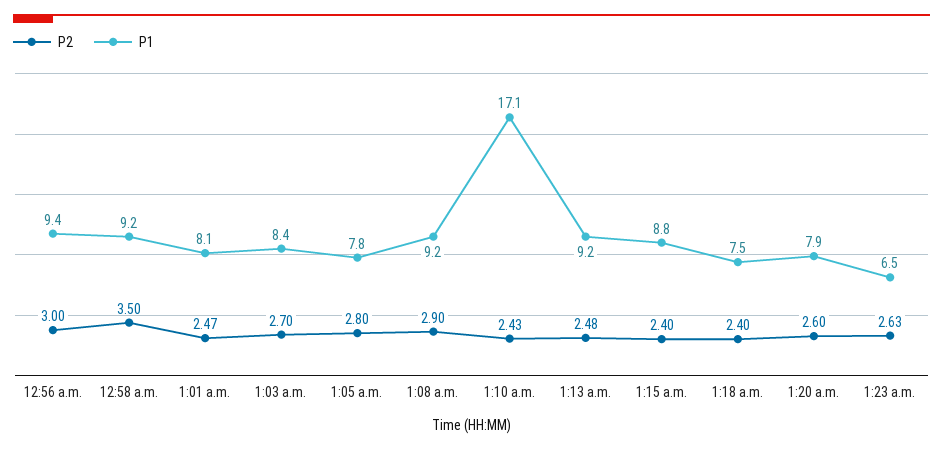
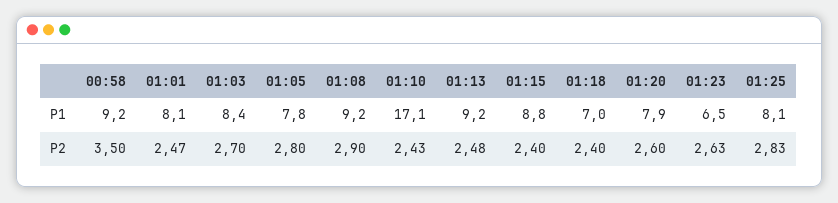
P2, 12:56 a.m.: 3 -> none
P1, 12:56 a.m.: 9.4 -> none
P1, 1:18 a.m.: 7.5 -> 7
P1, 01:25: none -> 8.1
P2, 01:25: none -> 2.83

